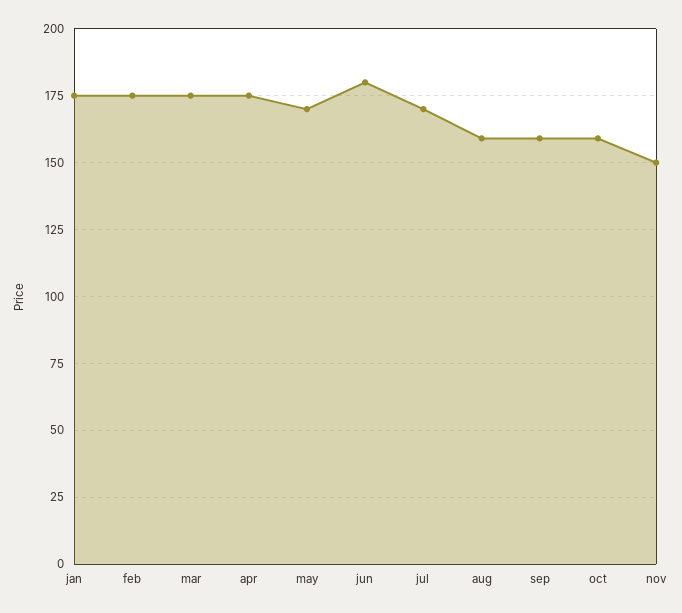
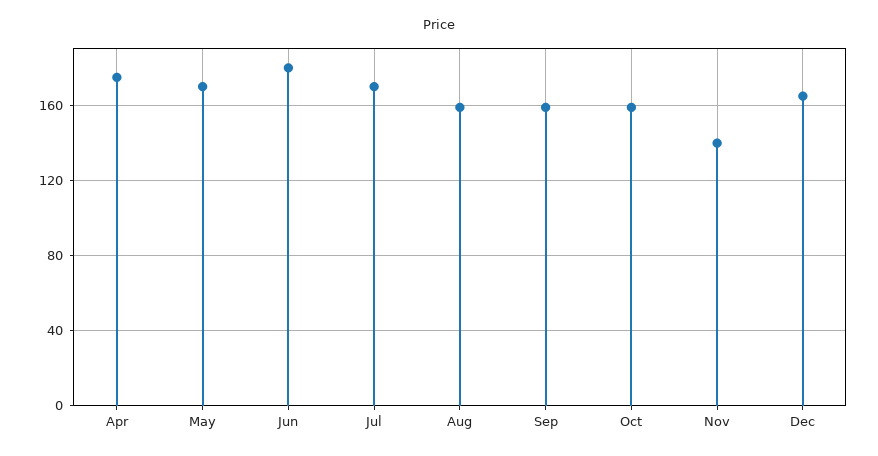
jan: 175 -> none
feb: 175 -> none
mar: 175 -> none
nov: 150 -> 140
Dec: none -> 165

